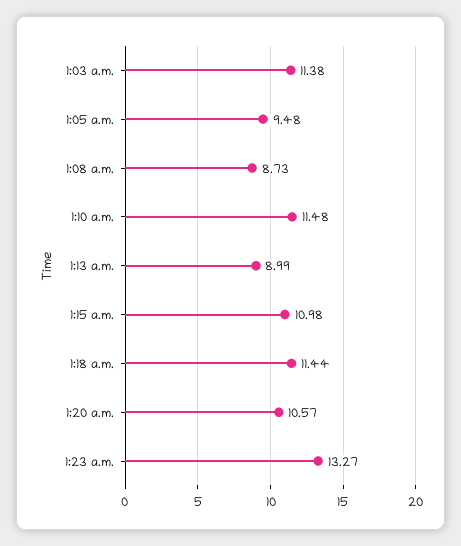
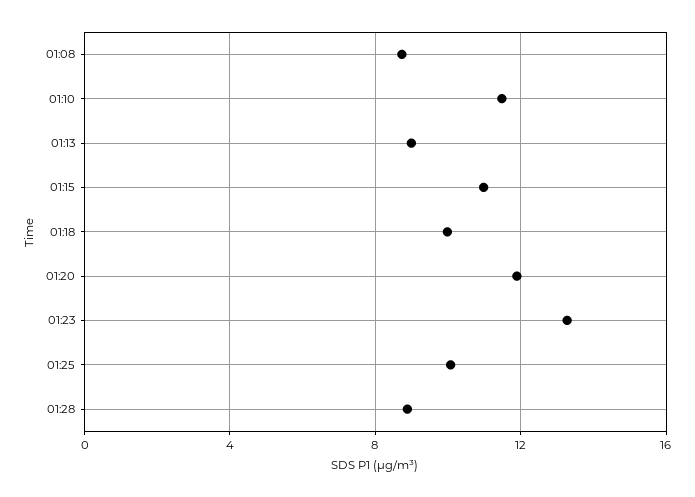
1:03 a.m.: 11.38 -> none
1:05 a.m.: 9.48 -> none
1:18 a.m.: 11.44 -> 10
1:20 a.m.: 10.57 -> 12
01:25: none -> 10
01:28: none -> 9

